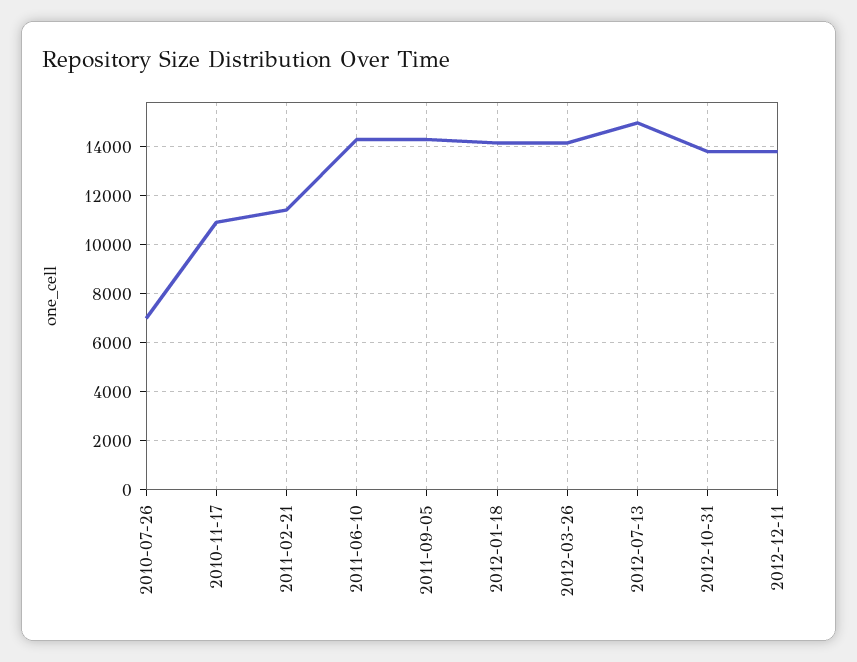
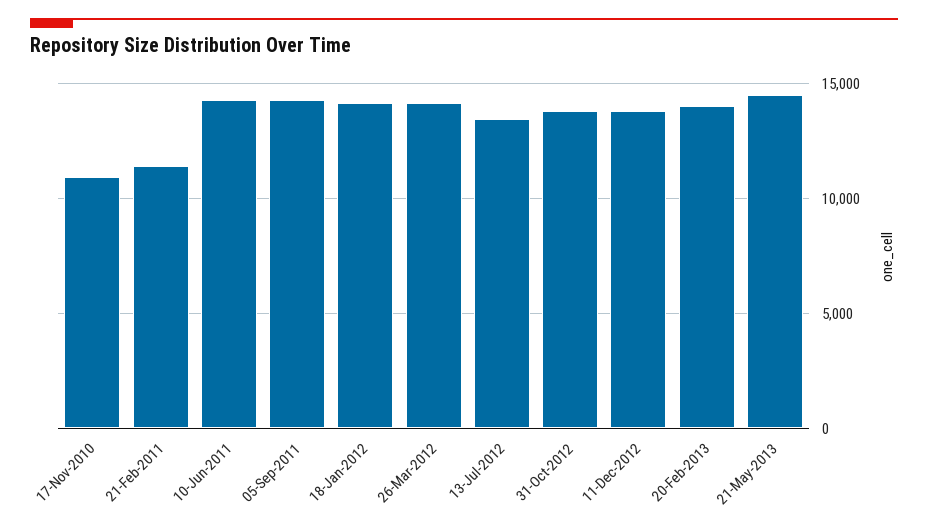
2010-07-26: 7000 -> none
2012-07-13: 15000 -> 13500
20-Feb-2013: none -> 14000
21-May-2013: none -> 14500

